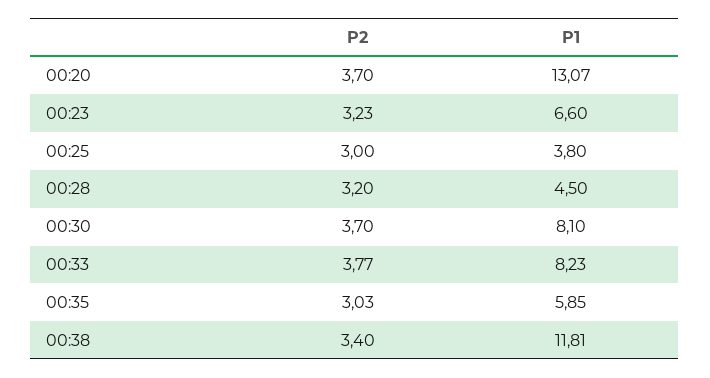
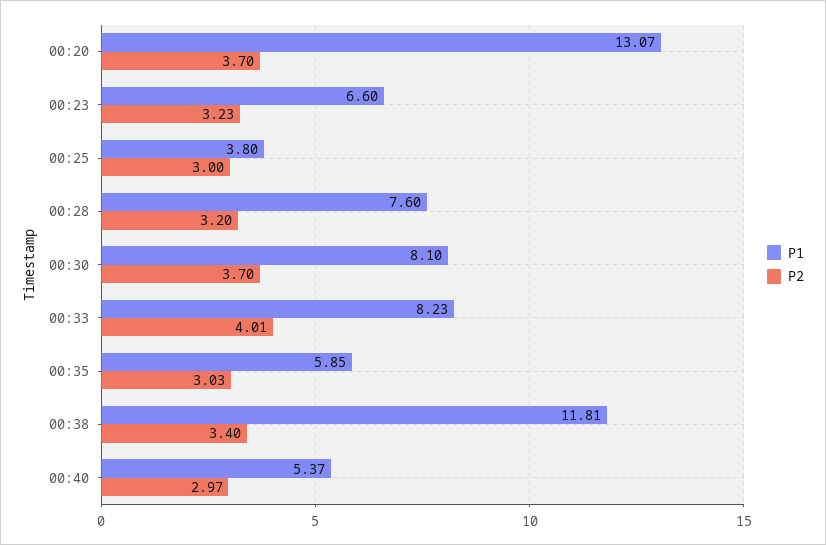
P1, 00:28: 4.5 -> 7.6
P2, 00:33: 3.77 -> 4.01
P1, 00:40: none -> 5.37
P2, 00:40: none -> 2.97

